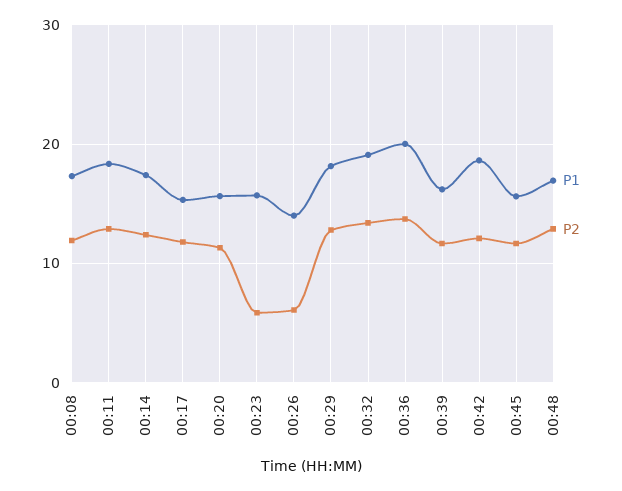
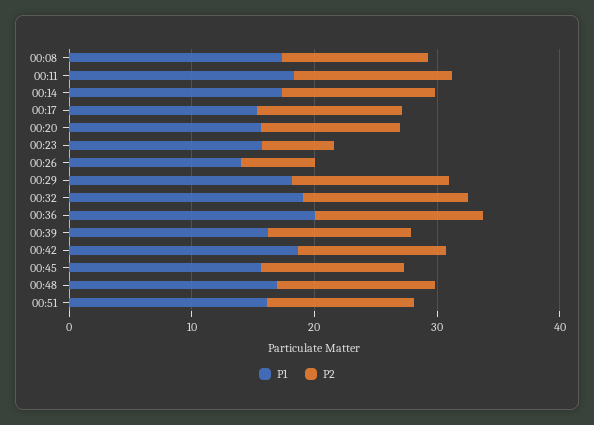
P1, 00:51: none -> 16
P2, 00:51: none -> 12

